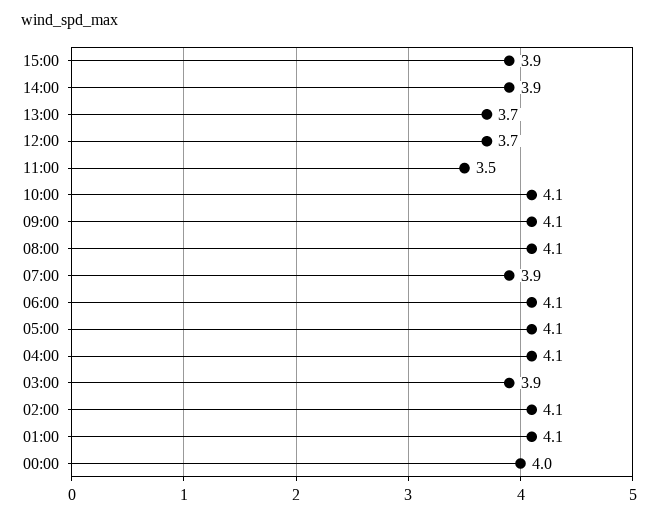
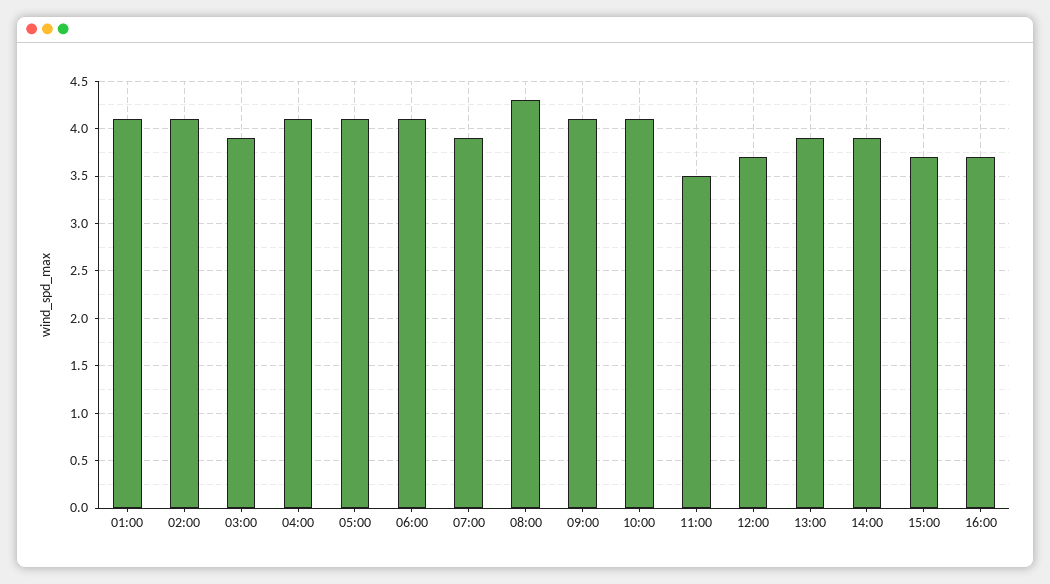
15:00: 3.9 -> 3.7
13:00: 3.7 -> 3.9
08:00: 4.1 -> 4.3
00:00: 4 -> none
16:00: none -> 3.7

